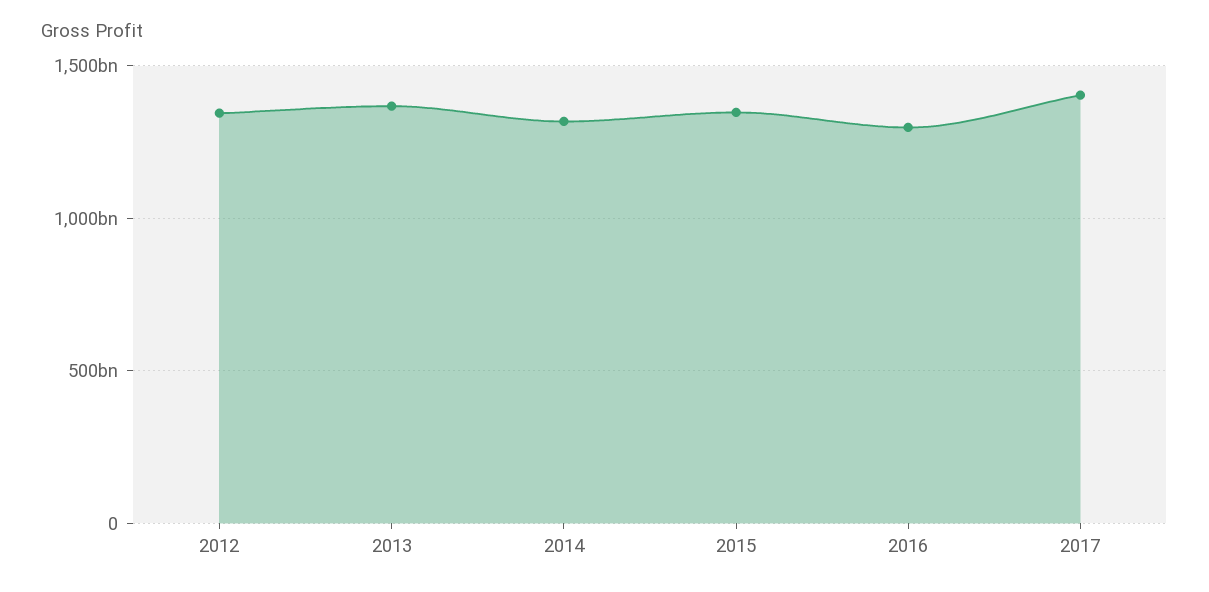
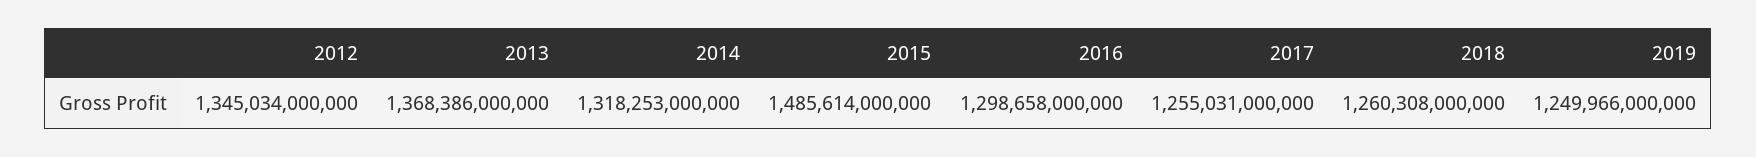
2015: 1350000000000 -> 1485614000000
2017: 1400000000000 -> 1255031000000
2018: none -> 1260308000000
2019: none -> 1249966000000

